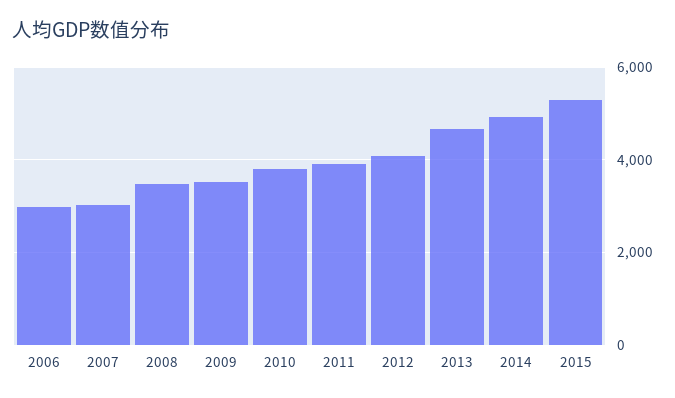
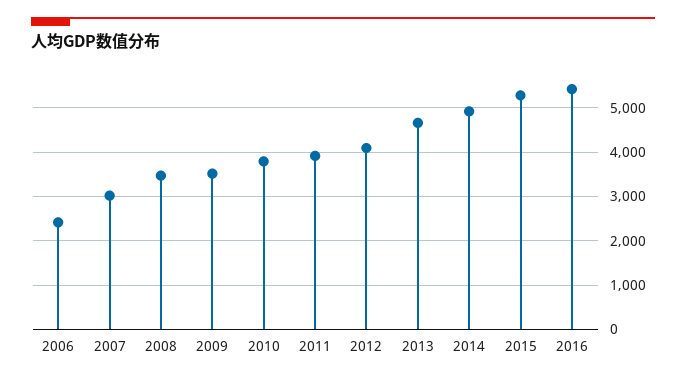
2006: 3000 -> 2400
2016: none -> 5400

